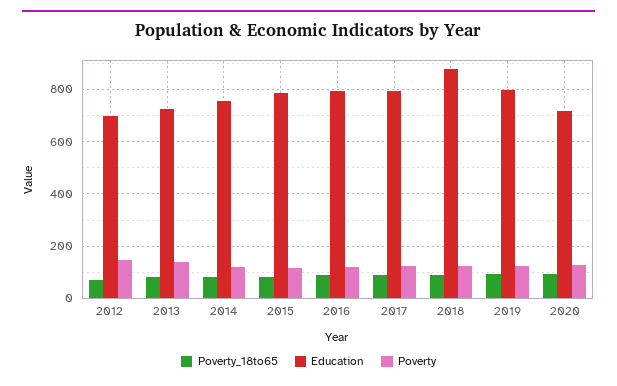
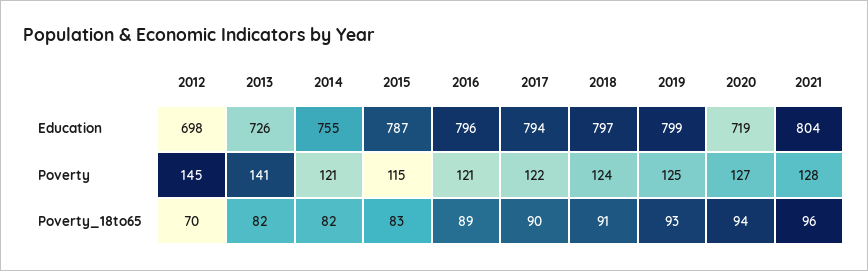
Education, 2018: 875 -> 797
Education, 2021: none -> 804
Poverty, 2021: none -> 128
Poverty_18to65, 2021: none -> 96

